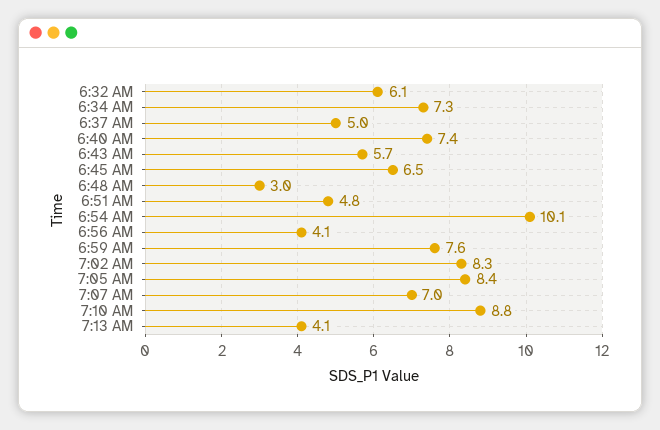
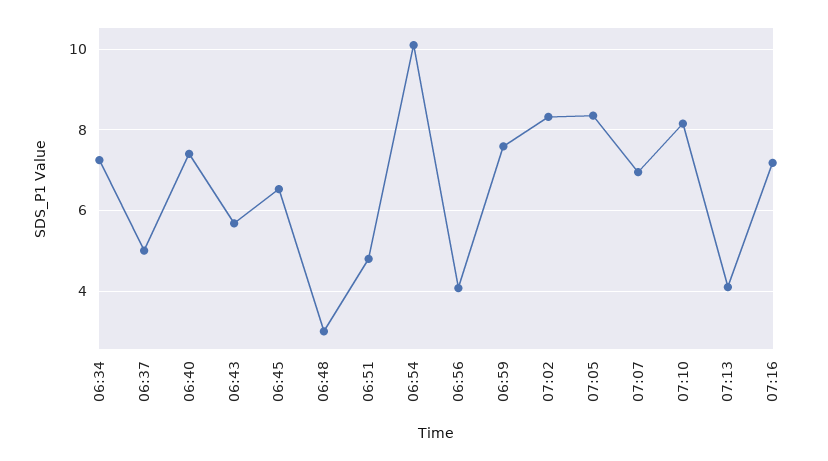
6:32 AM: 6.1 -> none
7:10 AM: 8.8 -> 8.2
07:16: none -> 7.2

